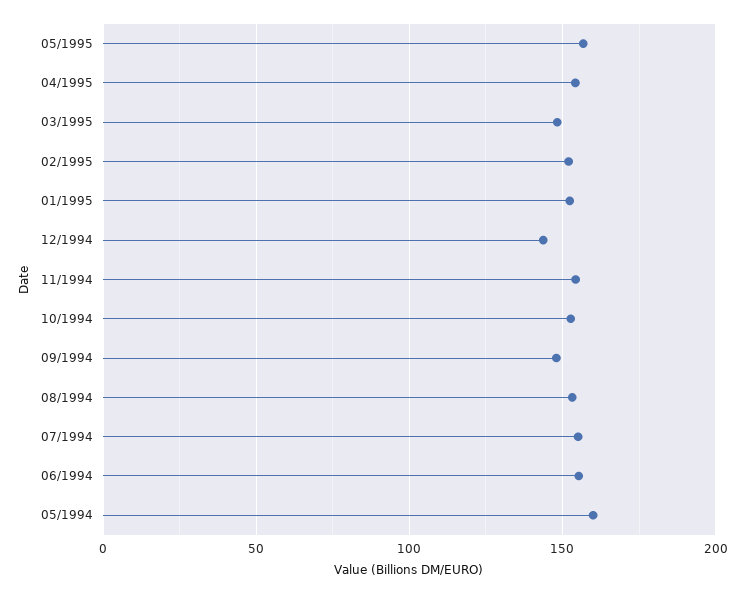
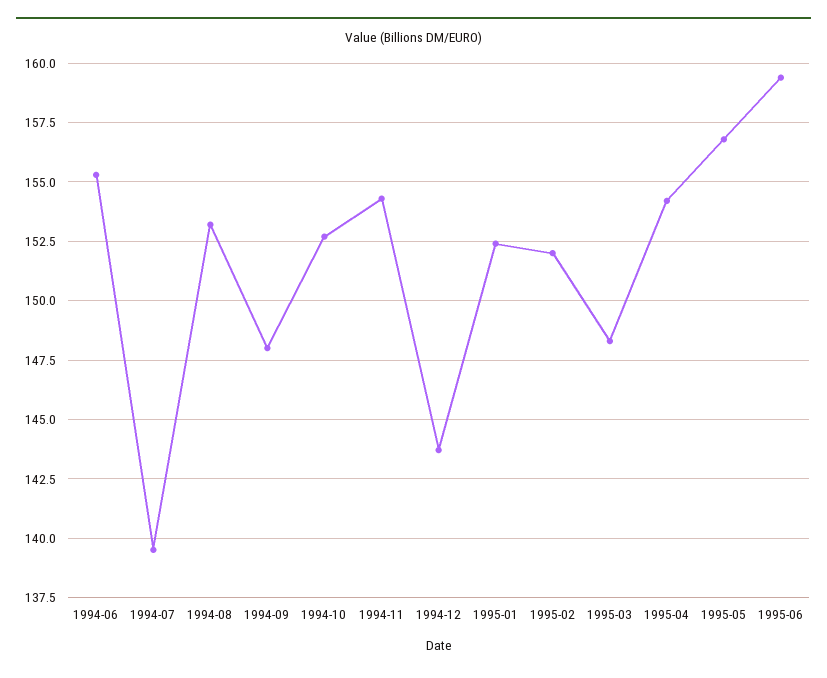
07/1994: 155 -> 139.5
05/1994: 160 -> none
1995-06: none -> 159.5

